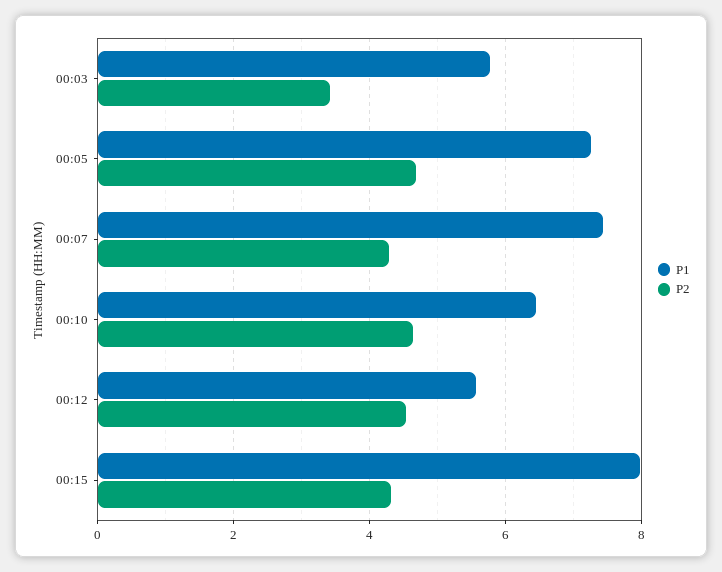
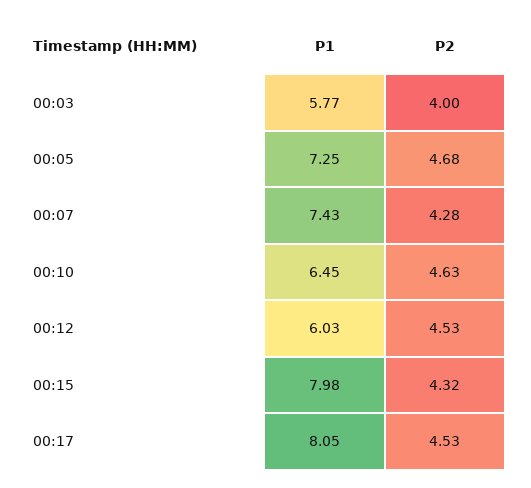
P2, 00:03: 3.4 -> 4
P1, 00:12: 5.6 -> 6.03
P1, 00:17: none -> 8.05
P2, 00:17: none -> 4.53

